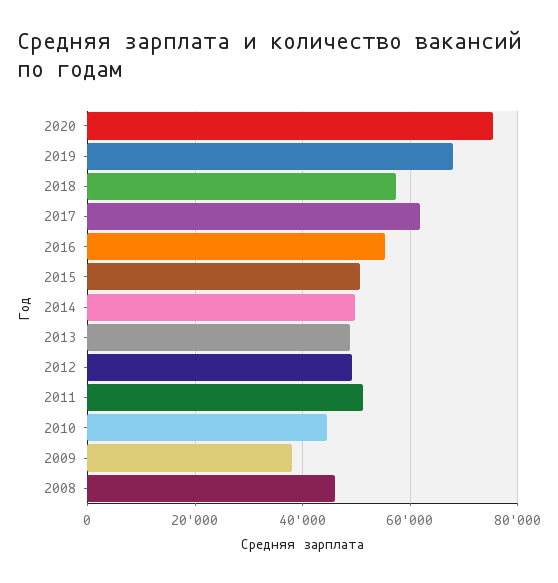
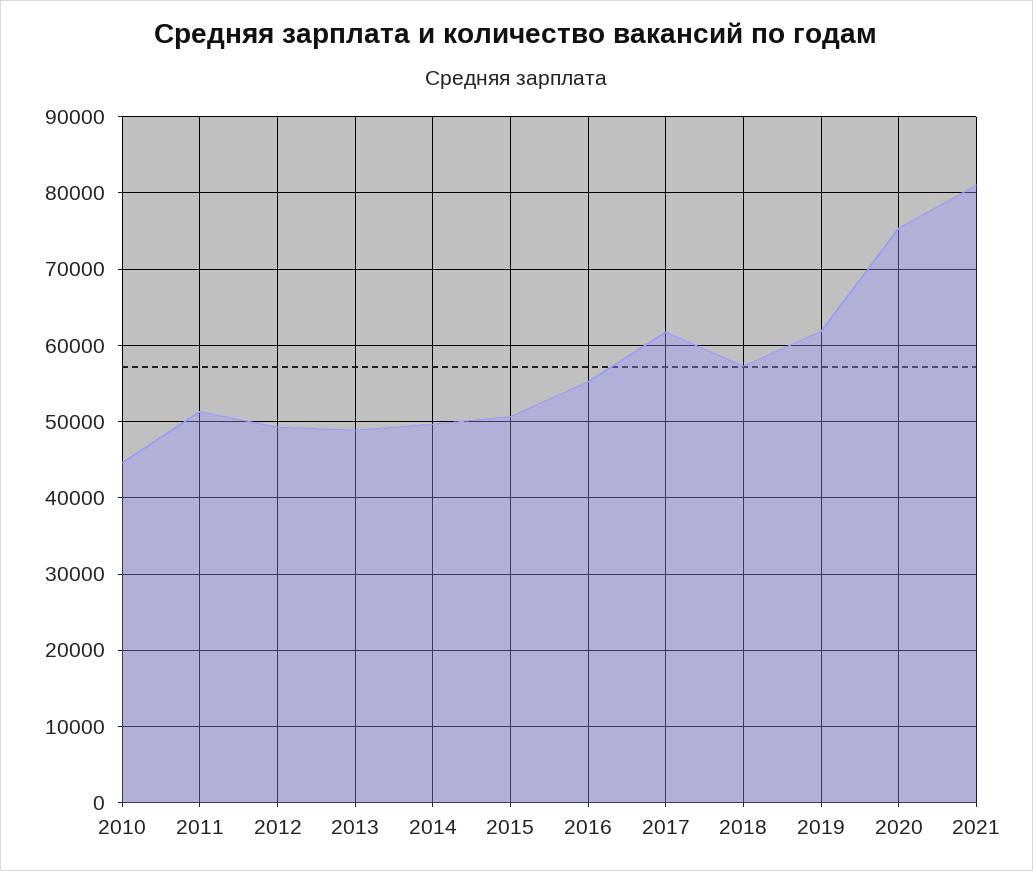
2019: 68000 -> 62000
2009: 38000 -> none
2008: 46000 -> none
2021: none -> 81000

